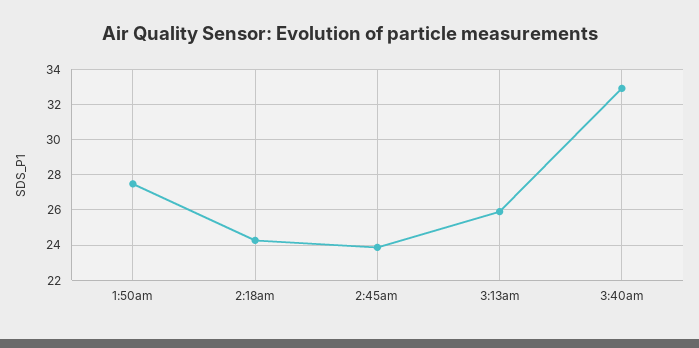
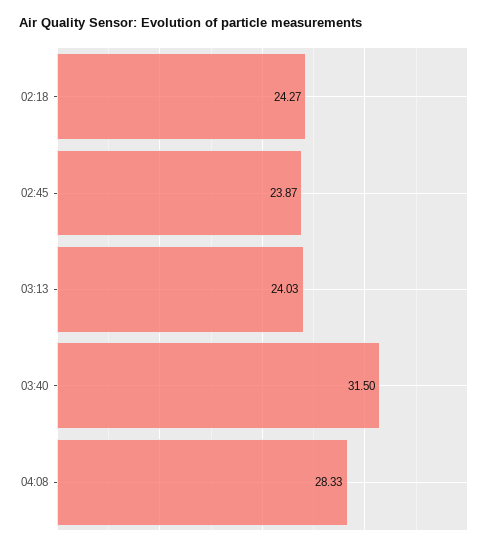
1:50am: 27.5 -> none
3:13am: 26 -> 24.03
3:40am: 33 -> 31.5
04:08: none -> 28.33

